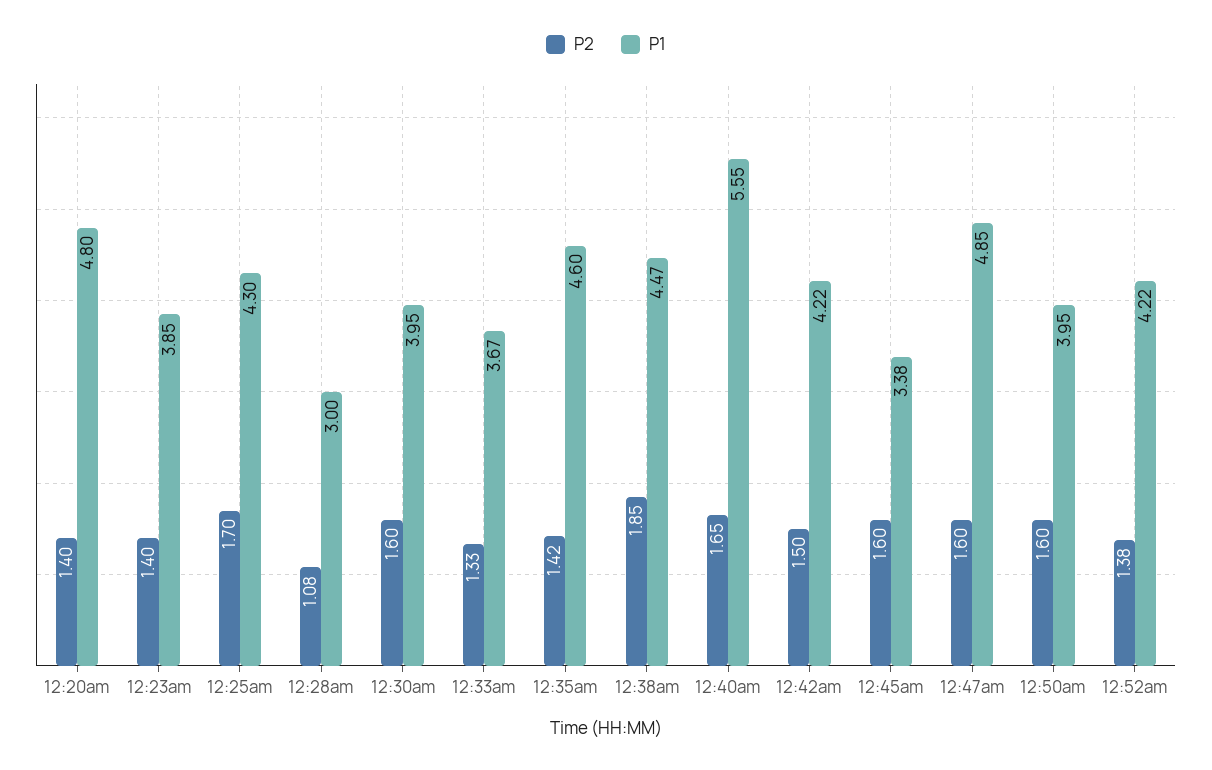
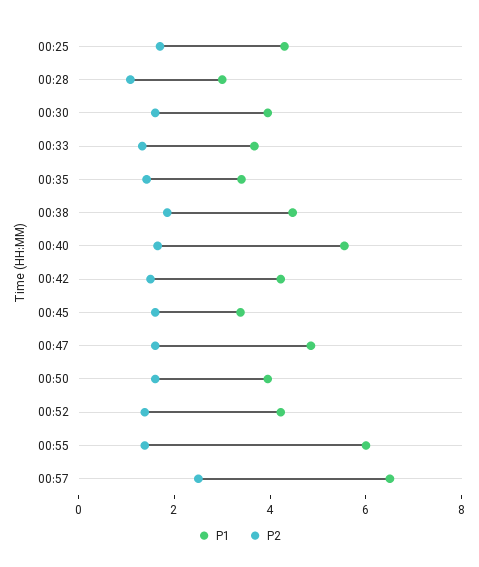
P2, 12:20am: 1.4 -> none
P1, 12:20am: 4.8 -> none
P2, 12:23am: 1.4 -> none
P1, 12:23am: 3.85 -> none
P1, 12:35am: 4.6 -> 3.5
P1, 00:55: none -> 6
P2, 00:55: none -> 1.5
P1, 00:57: none -> 6.5
P2, 00:57: none -> 2.5

